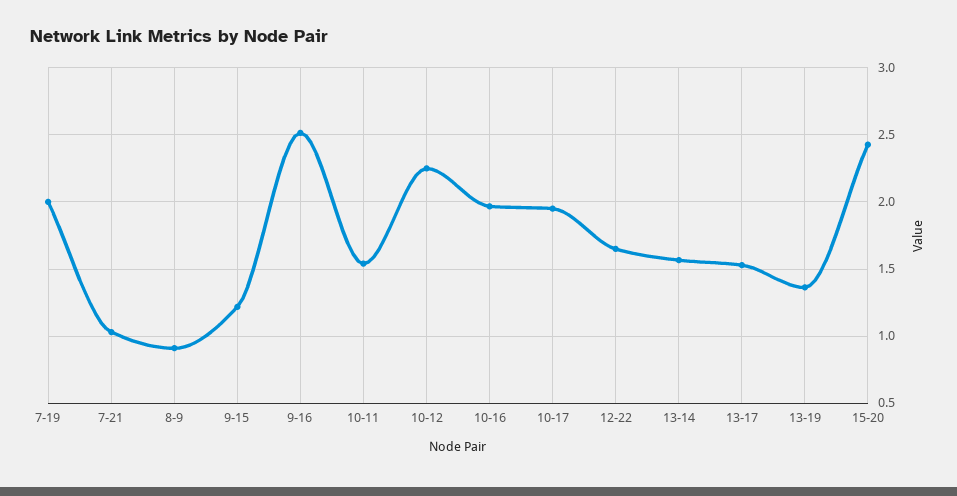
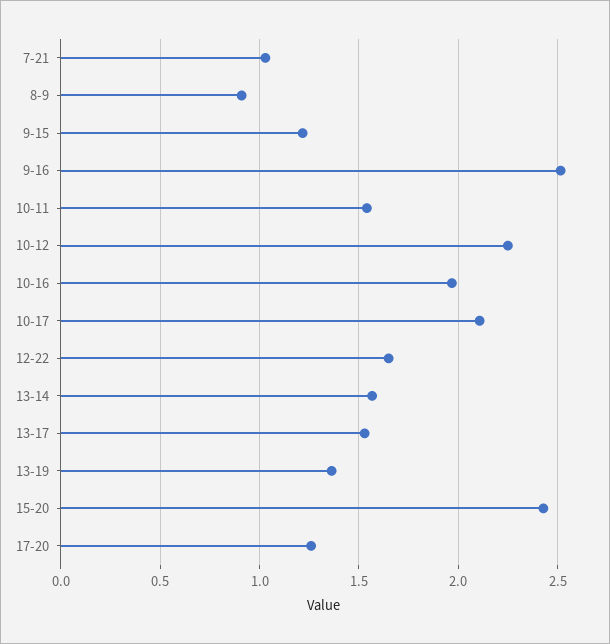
7-19: 2 -> none
10-17: 1.95 -> 2.1
17-20: none -> 1.25

